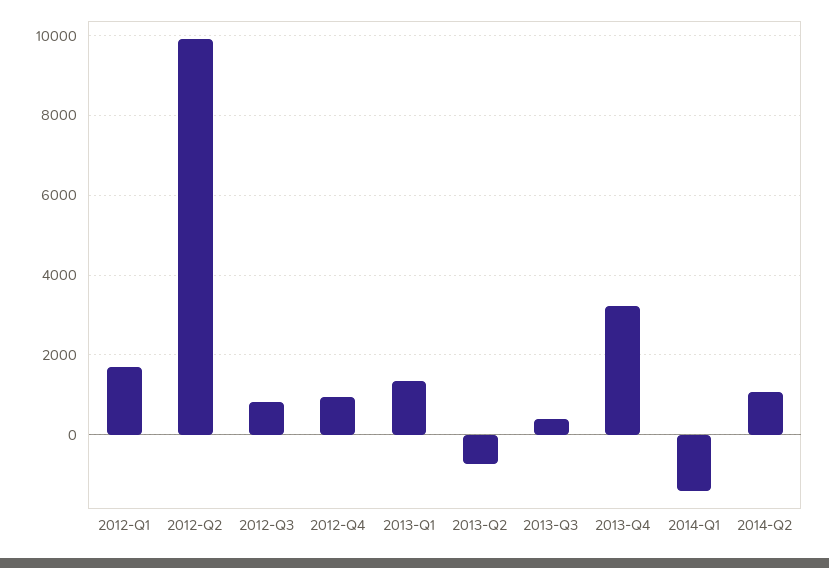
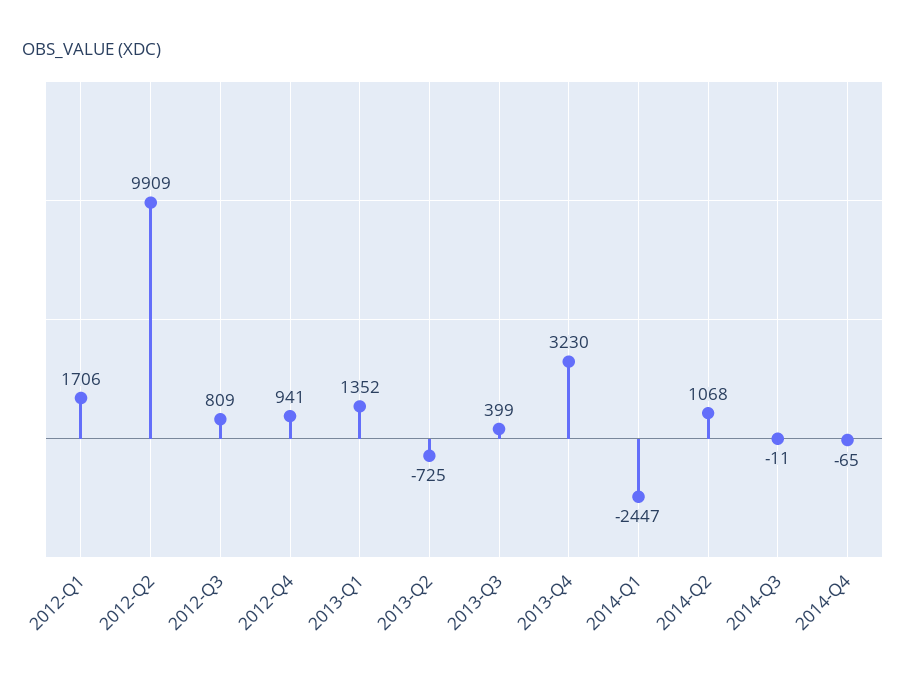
2014-Q1: -1400 -> -2447
2014-Q3: none -> -11
2014-Q4: none -> -65

